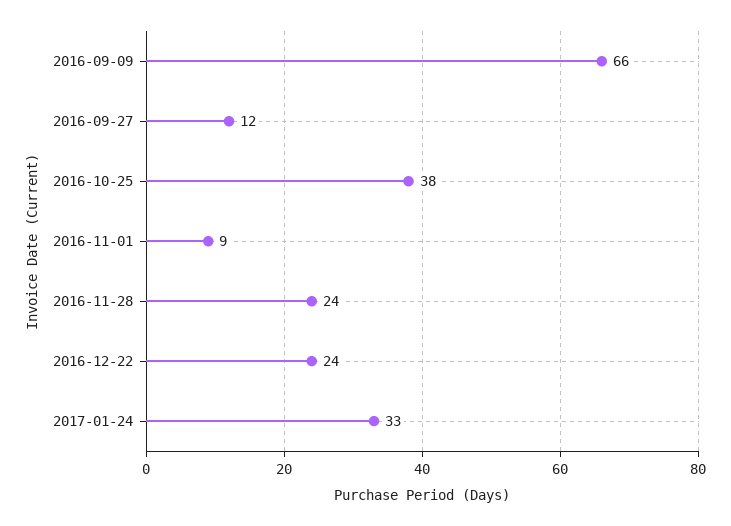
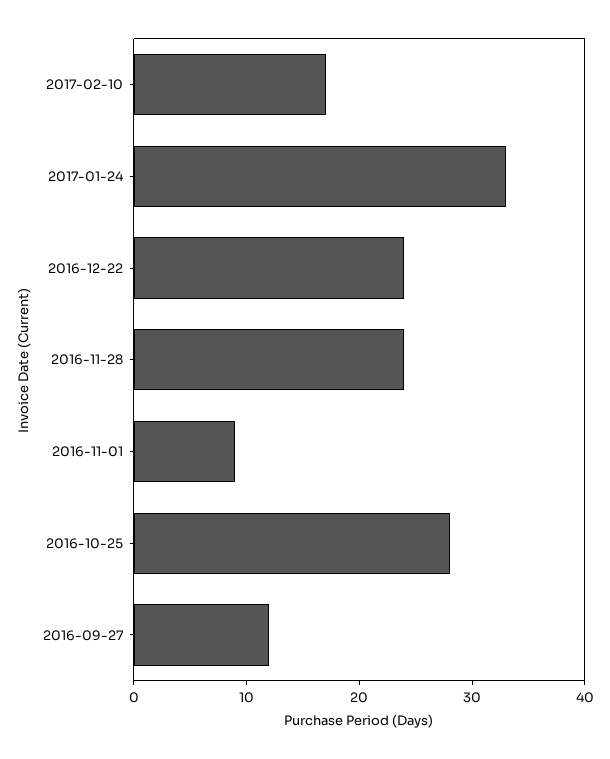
2016-09-09: 66 -> none
2016-10-25: 38 -> 28
2017-02-10: none -> 17

